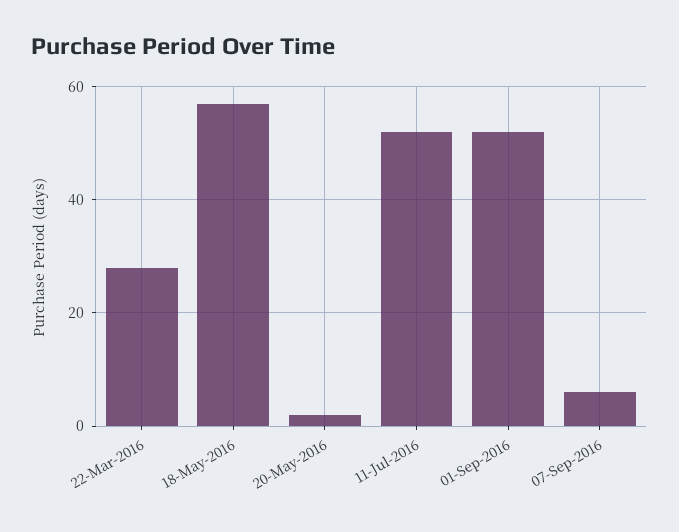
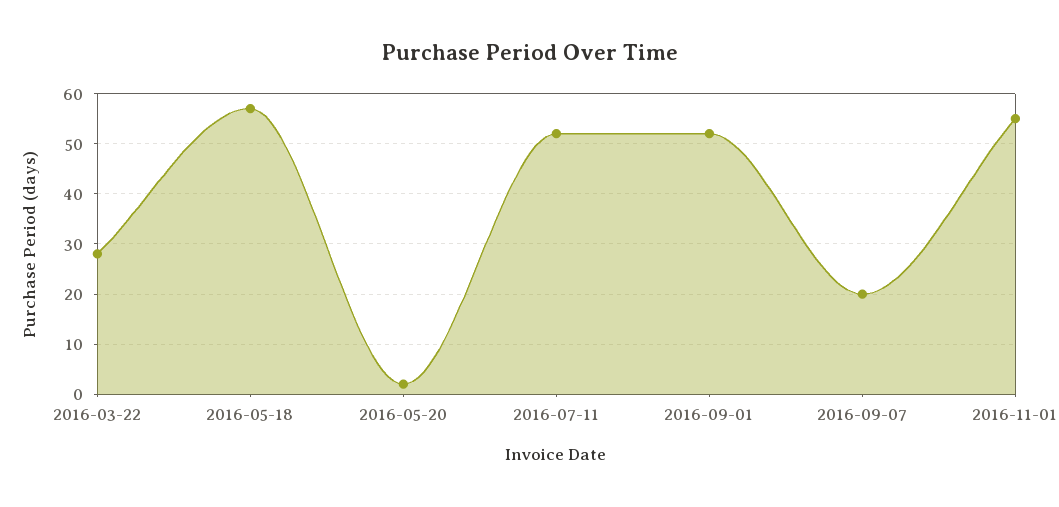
07-Sep-2016: 5 -> 20
2016-11-01: none -> 55

